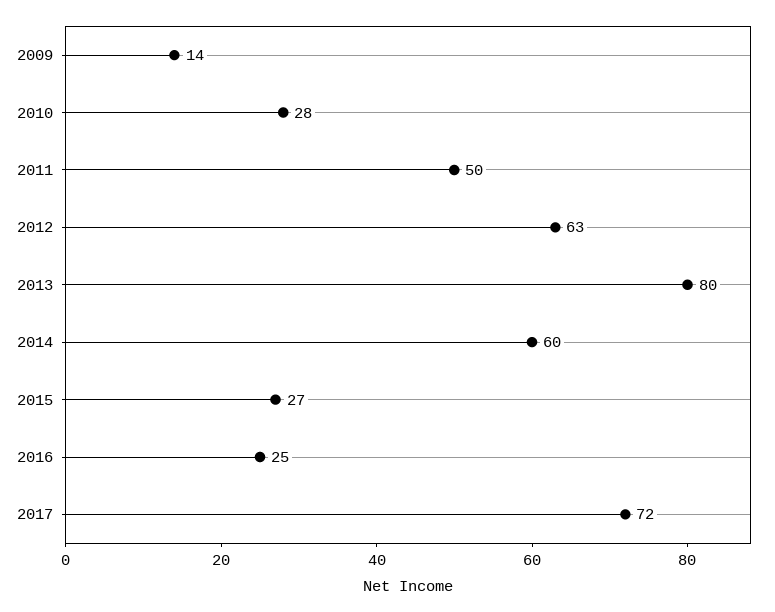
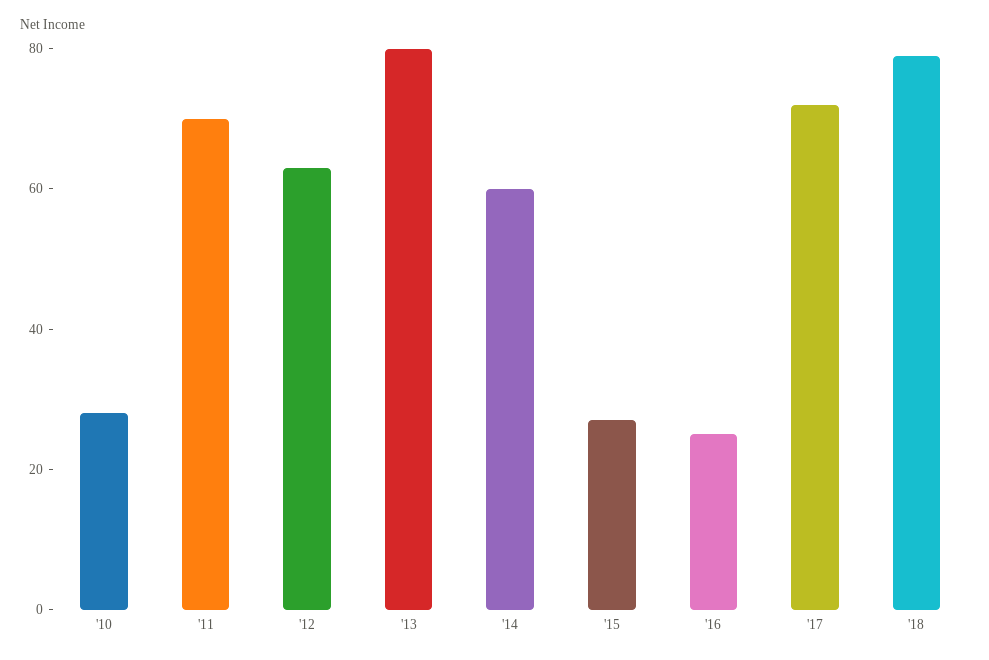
2009: 14 -> none
2011: 50 -> 70
'18: none -> 80

